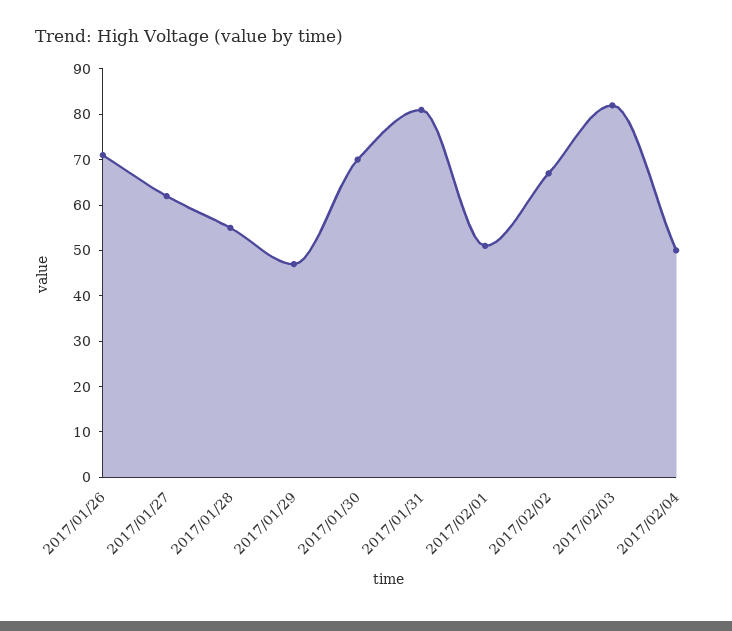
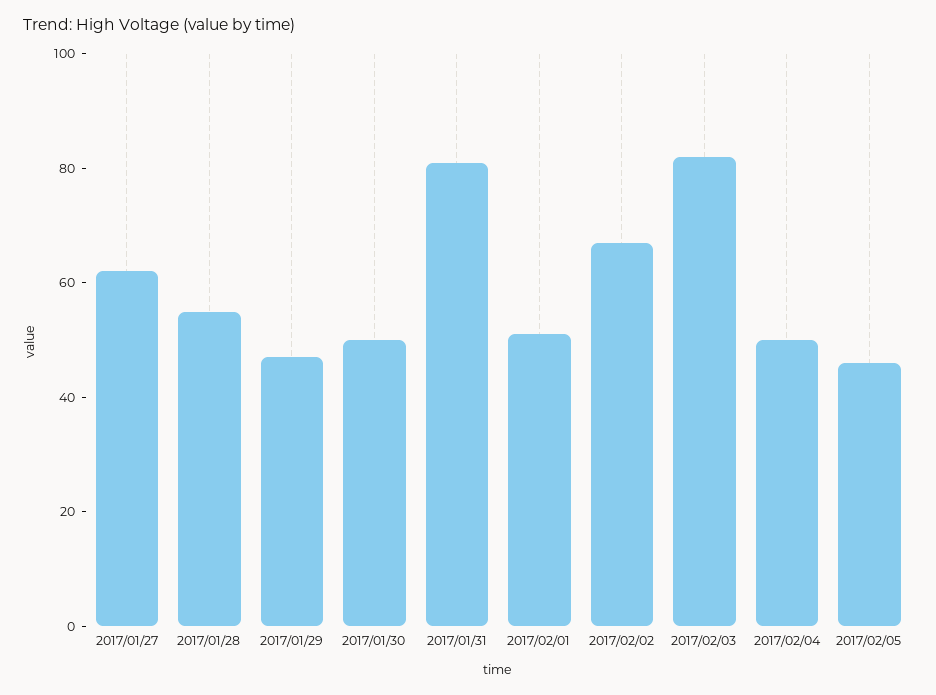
2017/01/26: 70 -> none
2017/01/30: 70 -> 50
2017/02/05: none -> 45

